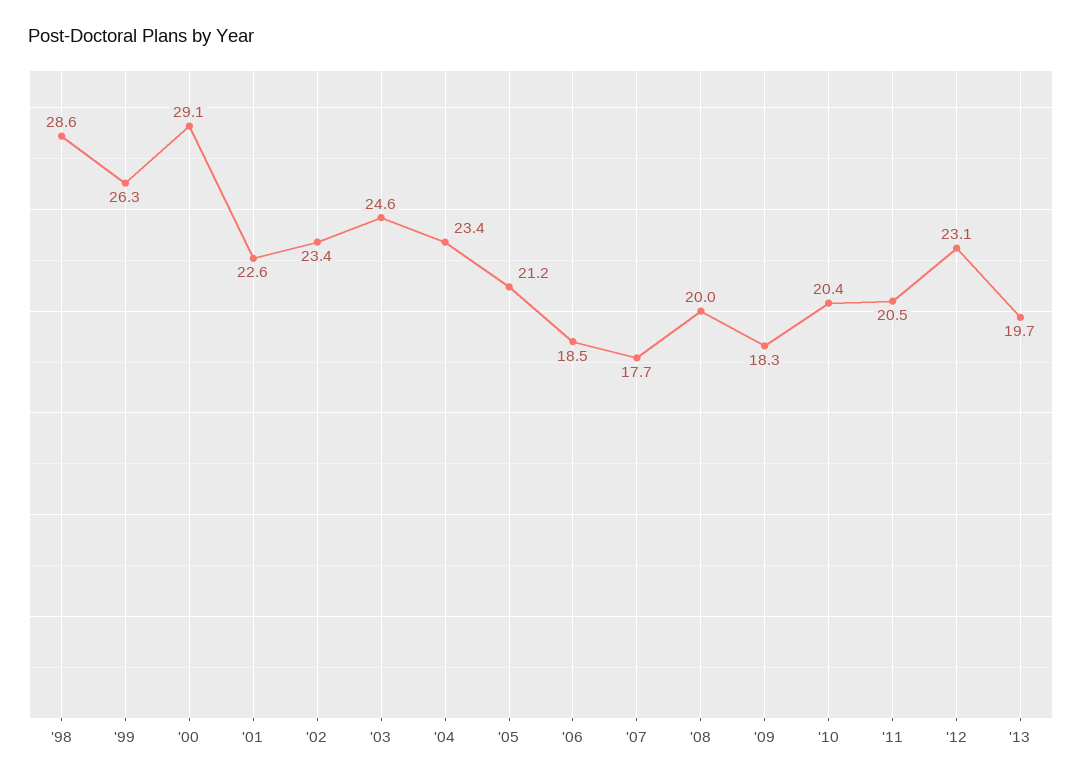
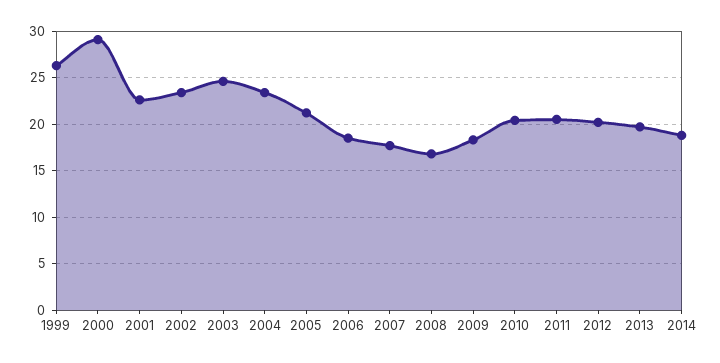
'98: 28.6 -> none
'08: 20 -> 17
'12: 23.1 -> 20
2014: none -> 19

